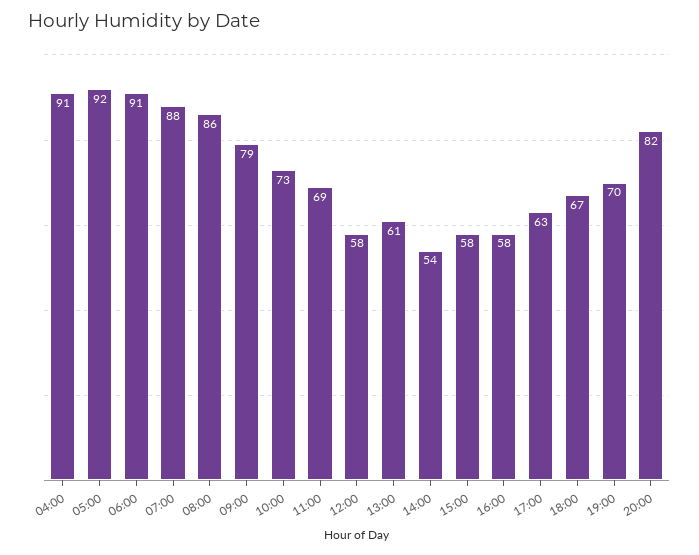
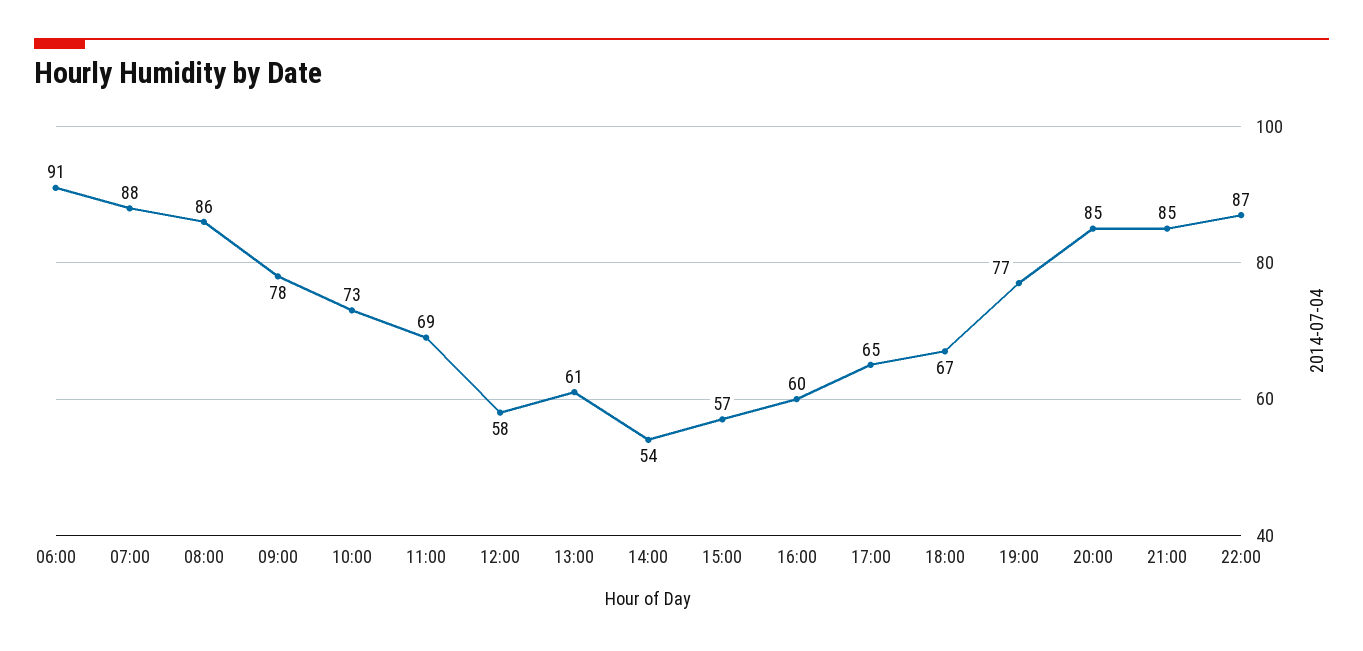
04:00: 91 -> none
05:00: 92 -> none
09:00: 79 -> 78
15:00: 58 -> 57
16:00: 58 -> 60
17:00: 63 -> 65
19:00: 70 -> 77
20:00: 82 -> 85
21:00: none -> 85
22:00: none -> 87

